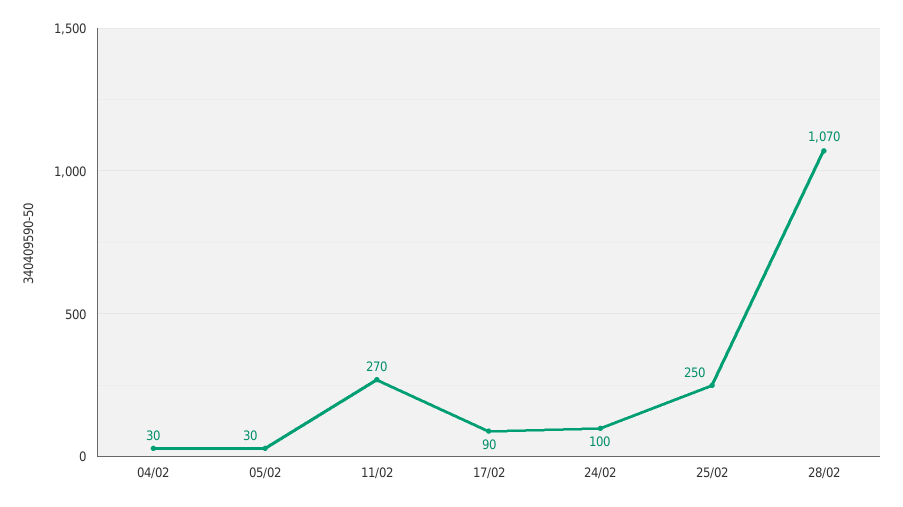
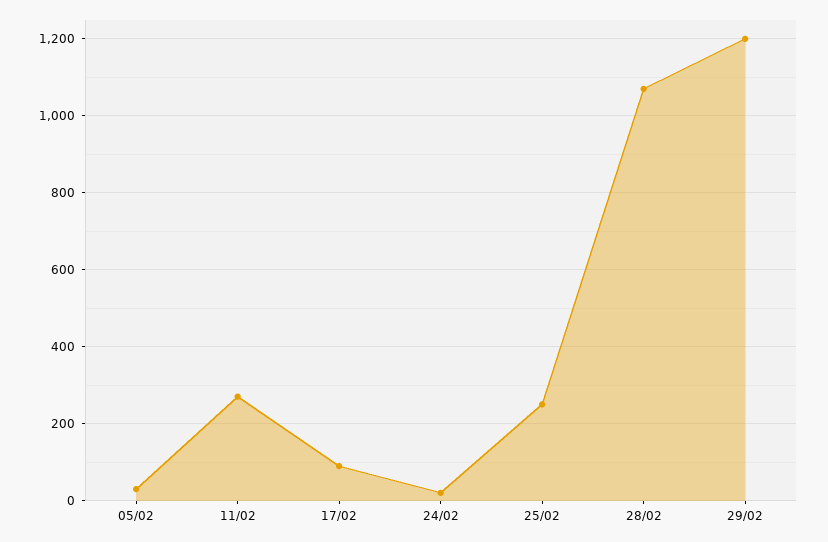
04/02: 30 -> none
24/02: 100 -> 20
29/02: none -> 1200

